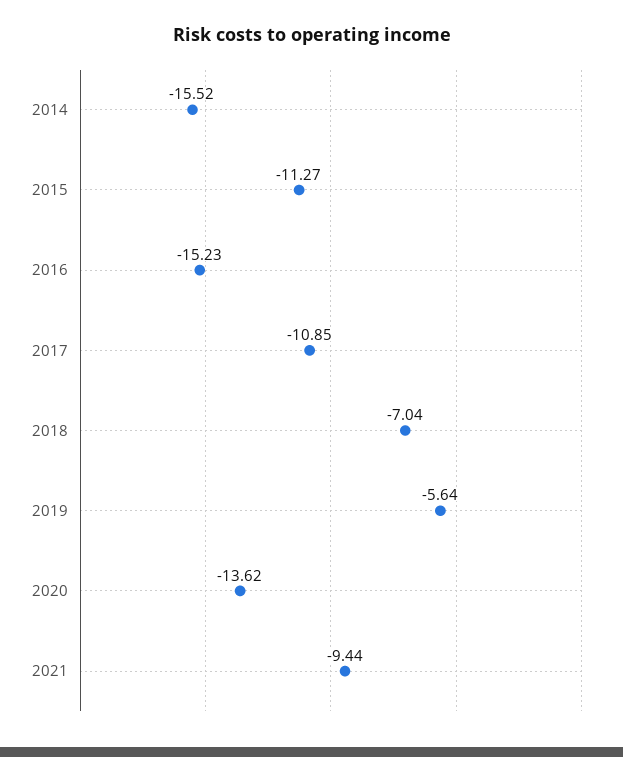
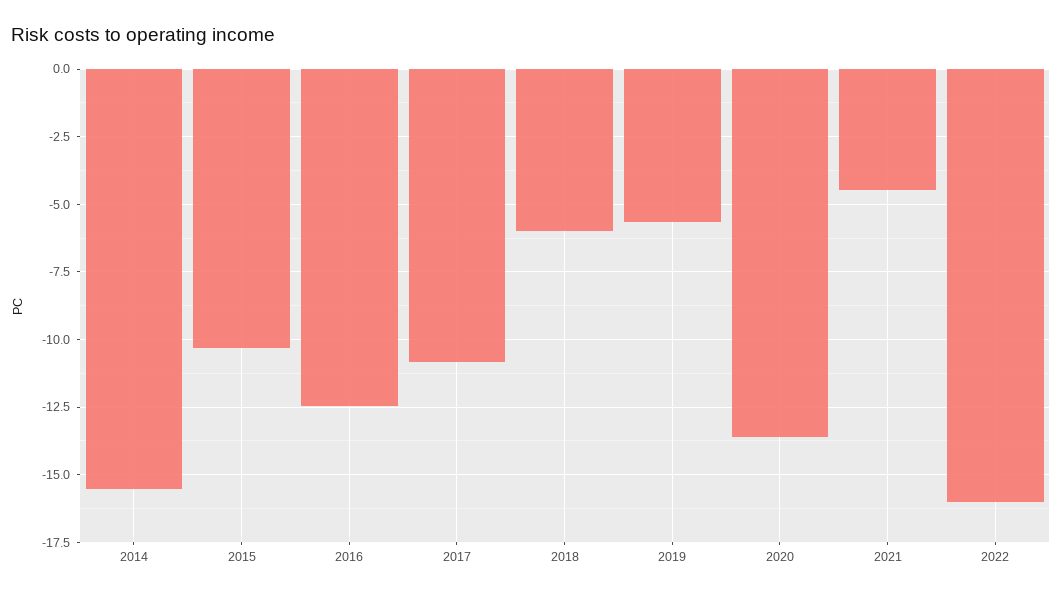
2015: -11.27 -> -10.25
2016: -15.23 -> -12.5
2018: -7.04 -> -6
2021: -9.44 -> -4.5
2022: none -> -16

